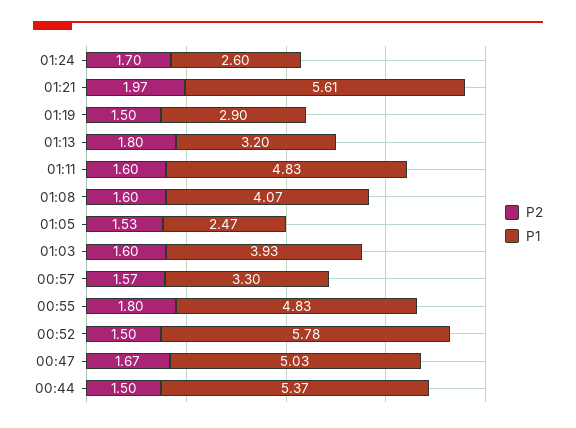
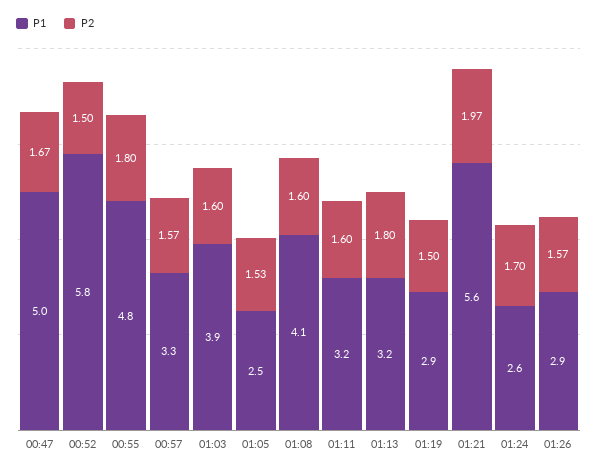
P1, 01:11: 4.83 -> 3.2
P2, 00:44: 1.5 -> none
P1, 00:44: 5.37 -> none
P1, 01:26: none -> 2.9
P2, 01:26: none -> 1.57

